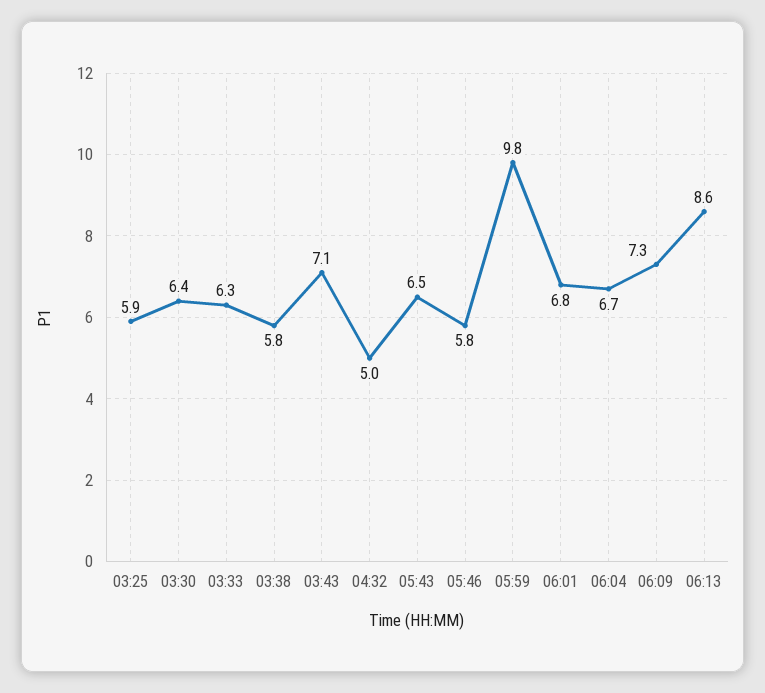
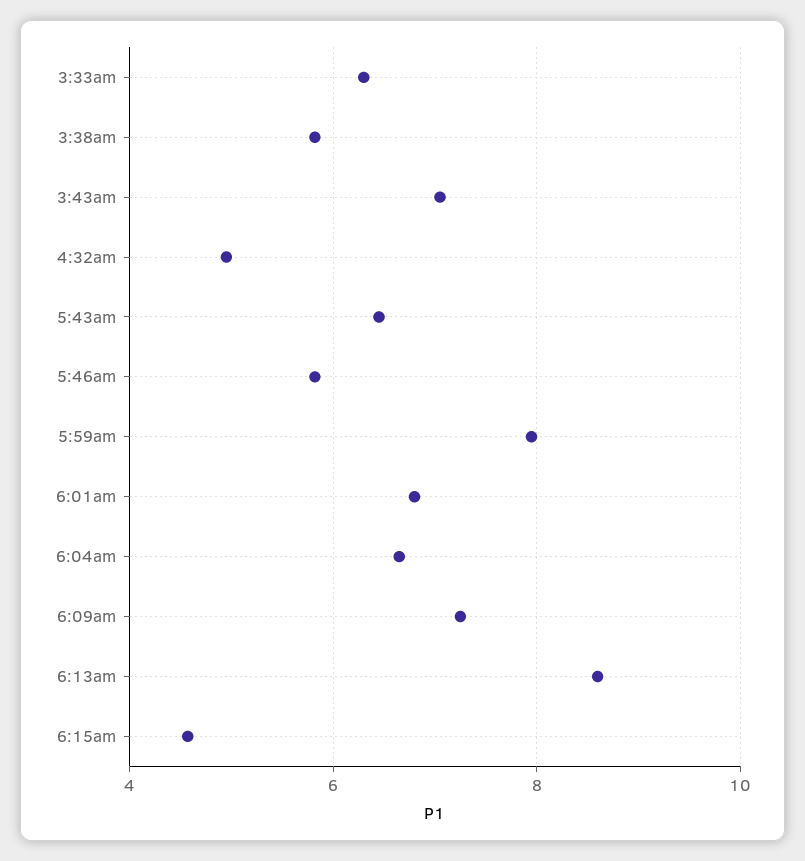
03:25: 5.9 -> none
03:30: 6.4 -> none
05:59: 9.8 -> 8
6:15am: none -> 4.6

